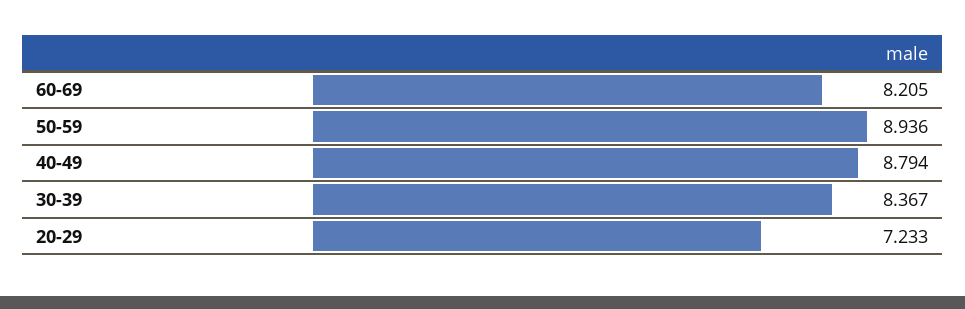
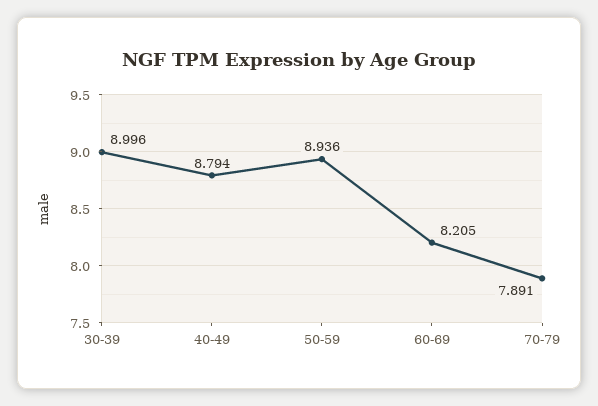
30-39: 8.367 -> 8.996
20-29: 7.233 -> none
70-79: none -> 7.891

